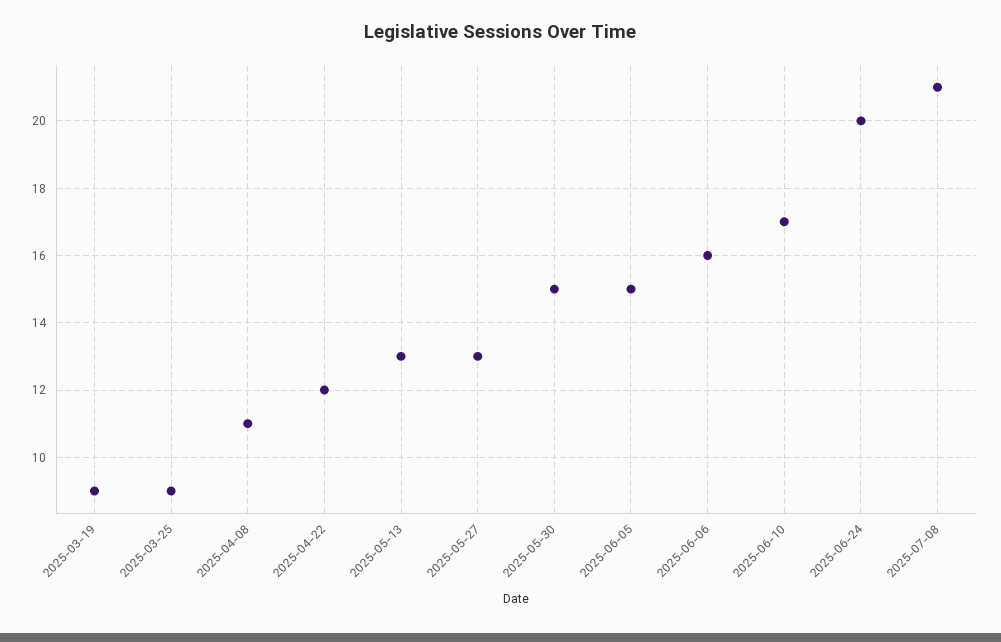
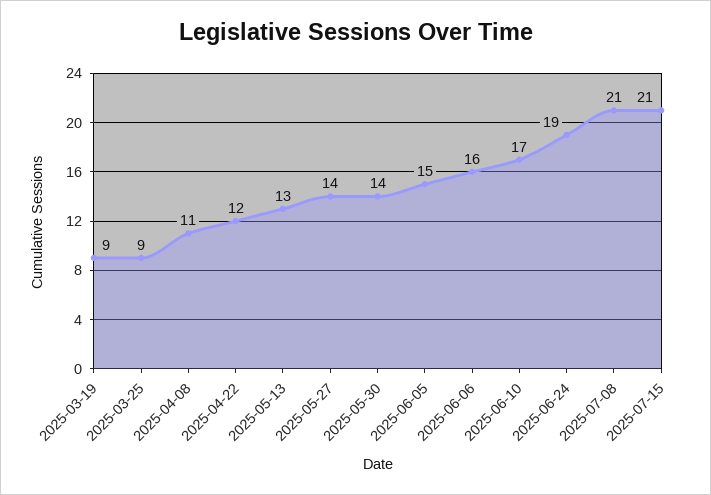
2025-05-27: 13 -> 14
2025-05-30: 15 -> 14
2025-06-24: 20 -> 19
2025-07-15: none -> 21

